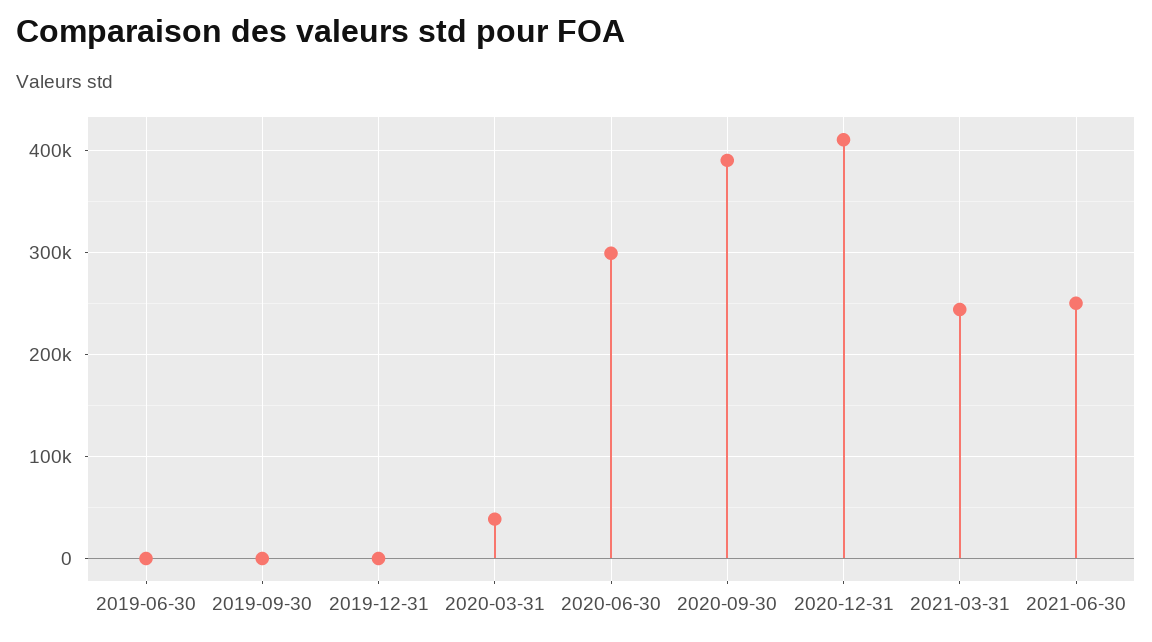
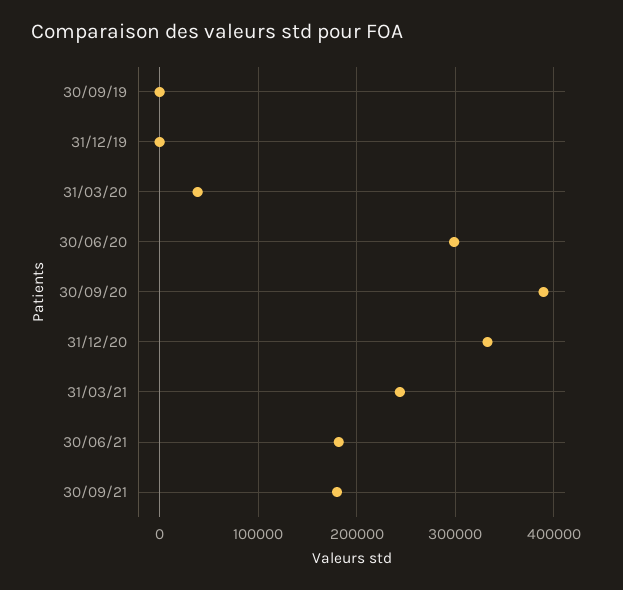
2019-06-30: 0 -> none
2020-12-31: 410000 -> 330000
2021-06-30: 250000 -> 180000
30/09/21: none -> 180000

